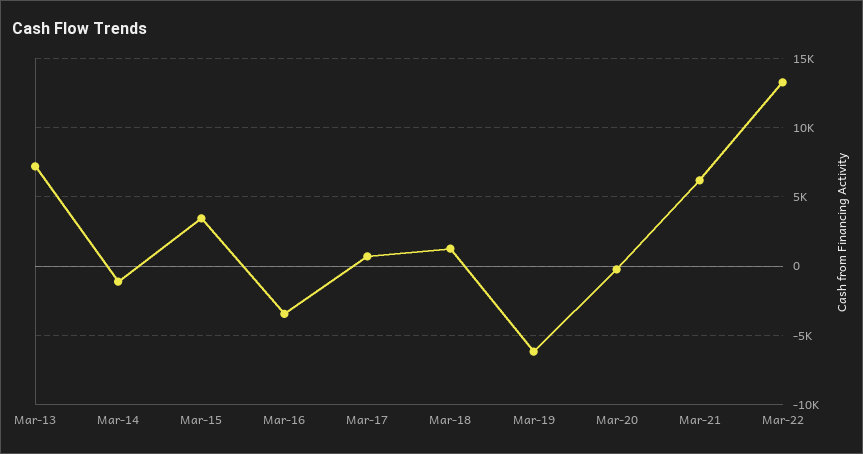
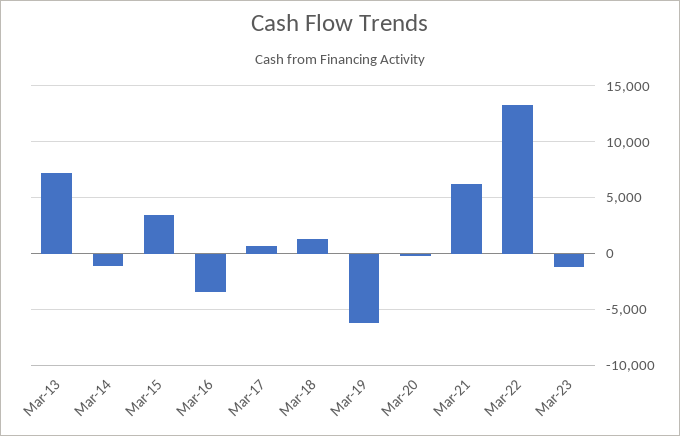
Mar-23: none -> -1000

